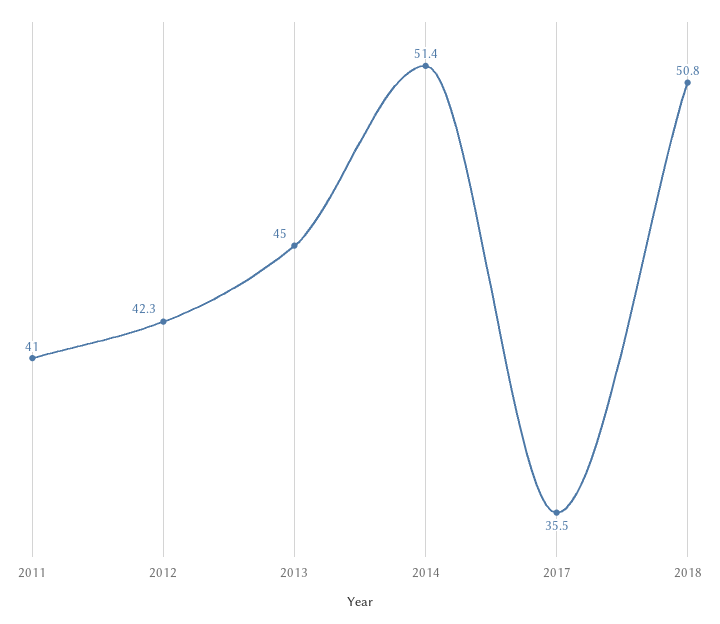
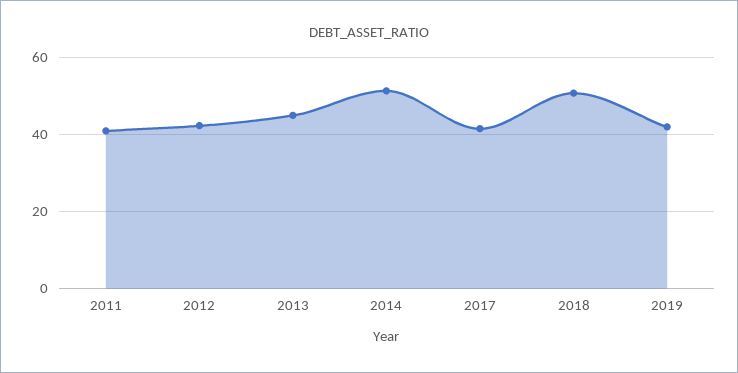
2017: 35.5 -> 42
2019: none -> 42

